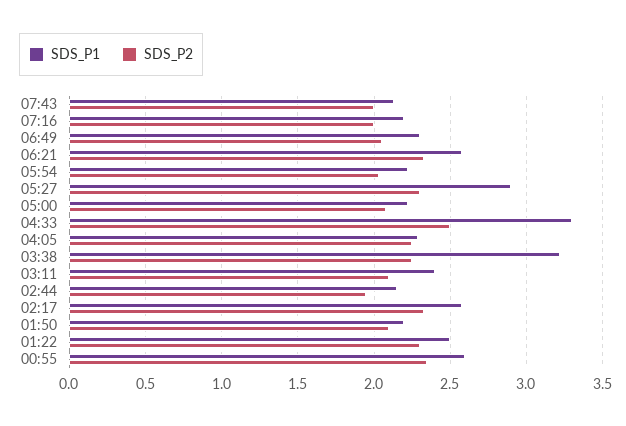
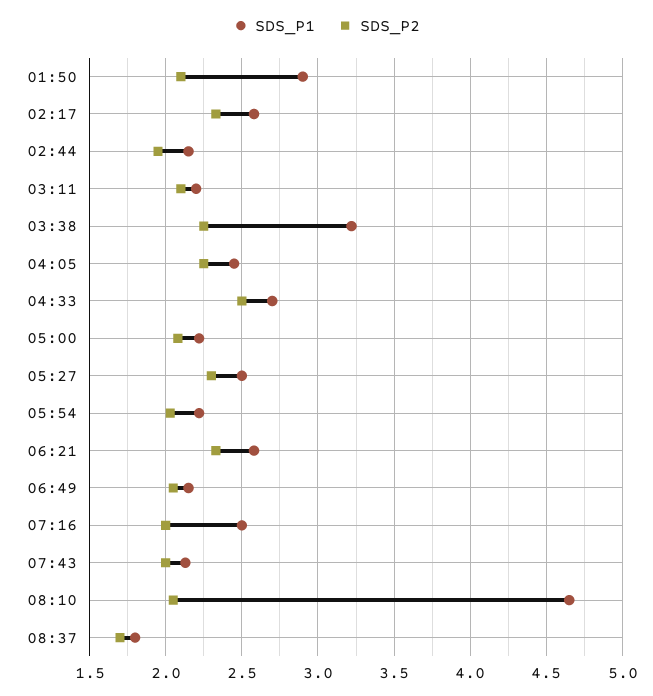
SDS_P1, 07:16: 2.2 -> 2.5
SDS_P1, 06:49: 2.3 -> 2.15
SDS_P1, 05:27: 2.9 -> 2.5
SDS_P1, 04:33: 3.3 -> 2.7
SDS_P1, 04:05: 2.3 -> 2.45
SDS_P1, 03:11: 2.4 -> 2.2
SDS_P1, 01:50: 2.2 -> 2.9
SDS_P1, 01:22: 2.5 -> none
SDS_P2, 01:22: 2.3 -> none
SDS_P1, 00:55: 2.6 -> none
SDS_P2, 00:55: 2.35 -> none
SDS_P1, 08:10: none -> 4.65
SDS_P2, 08:10: none -> 2.05
SDS_P1, 08:37: none -> 1.8
SDS_P2, 08:37: none -> 1.7

